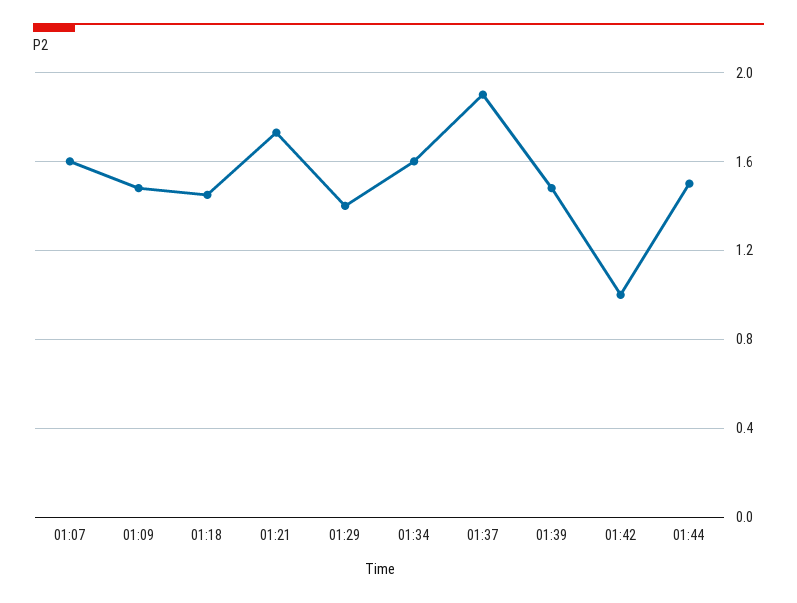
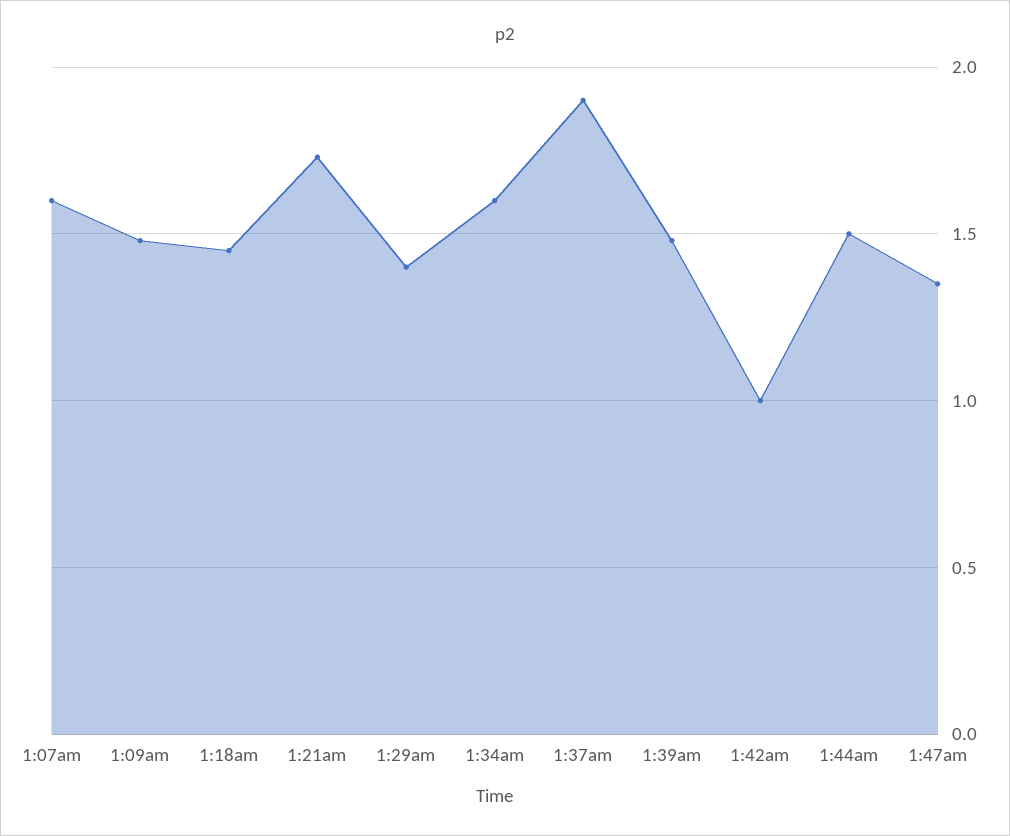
1:47am: none -> 1.35

